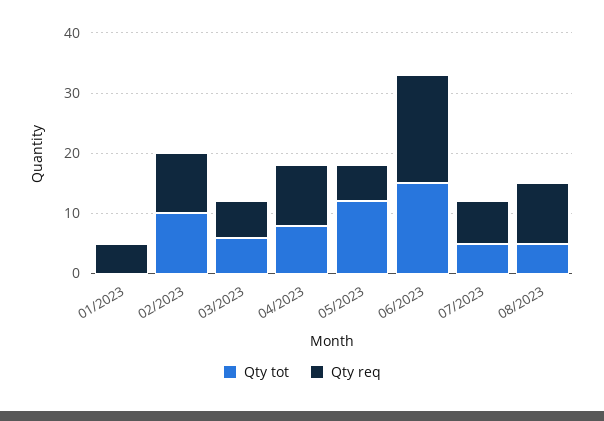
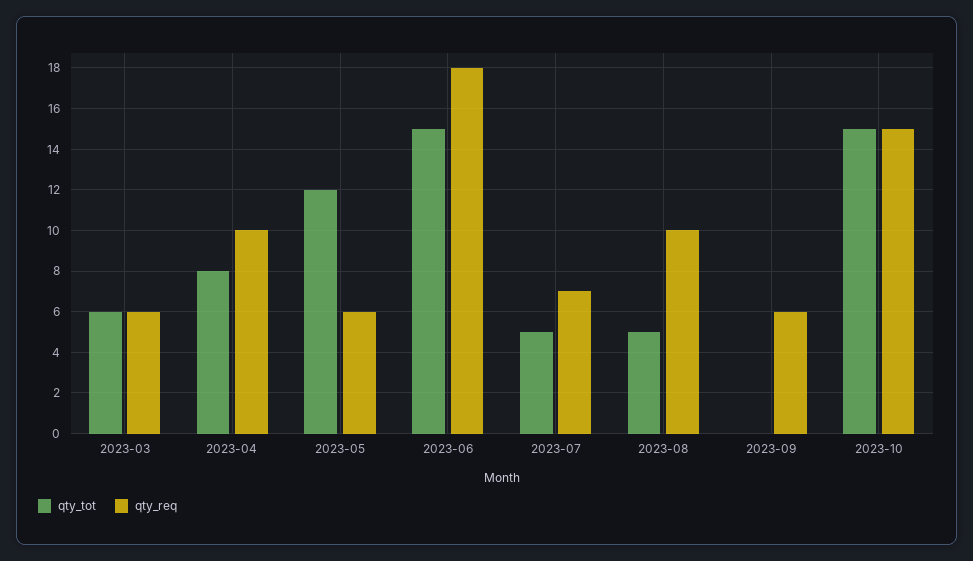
Qty tot, 01/2023: 0 -> none
Qty req, 01/2023: 5 -> none
Qty tot, 02/2023: 10 -> none
Qty req, 02/2023: 10 -> none
Qty tot, 2023-09: none -> 0
Qty req, 2023-09: none -> 6
Qty tot, 2023-10: none -> 15
Qty req, 2023-10: none -> 15

